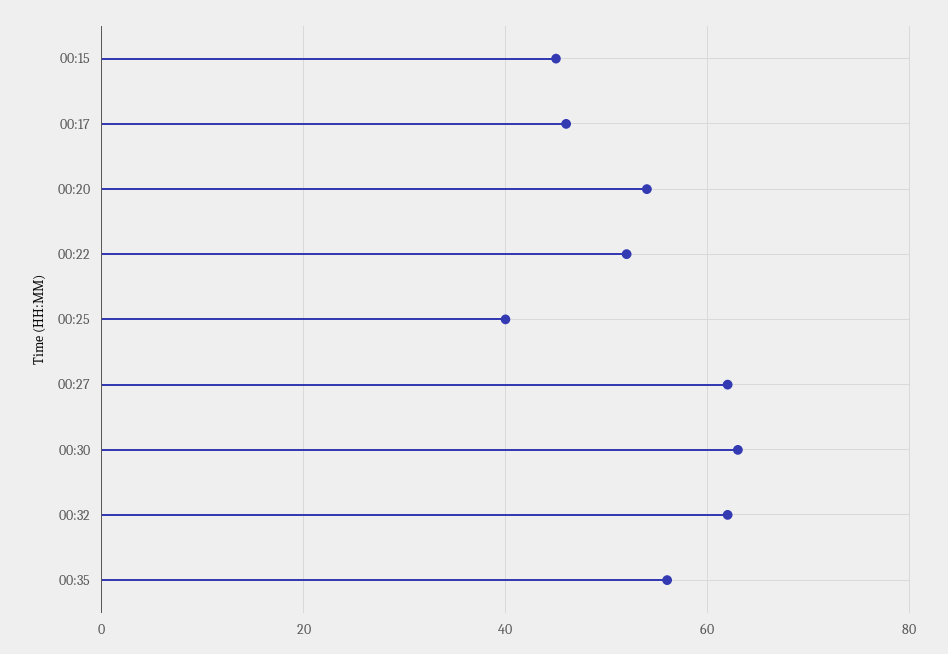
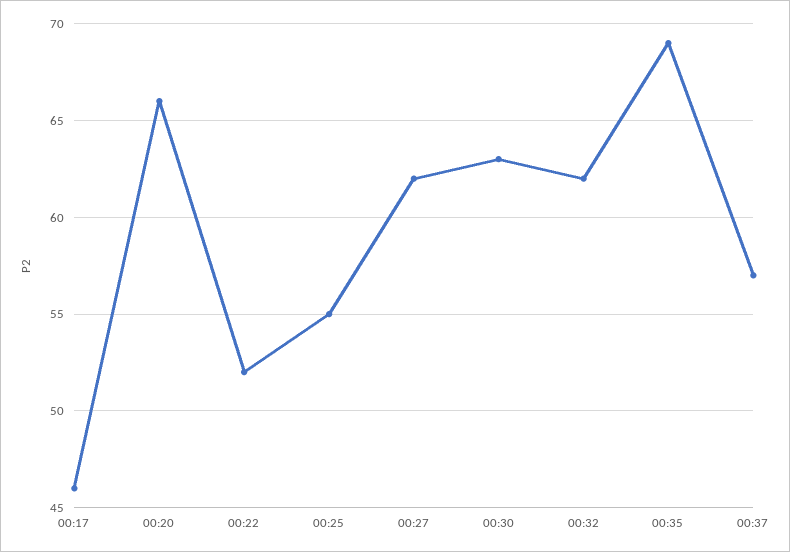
00:15: 45 -> none
00:20: 55 -> 66
00:25: 40 -> 55
00:35: 55 -> 69
00:37: none -> 57

